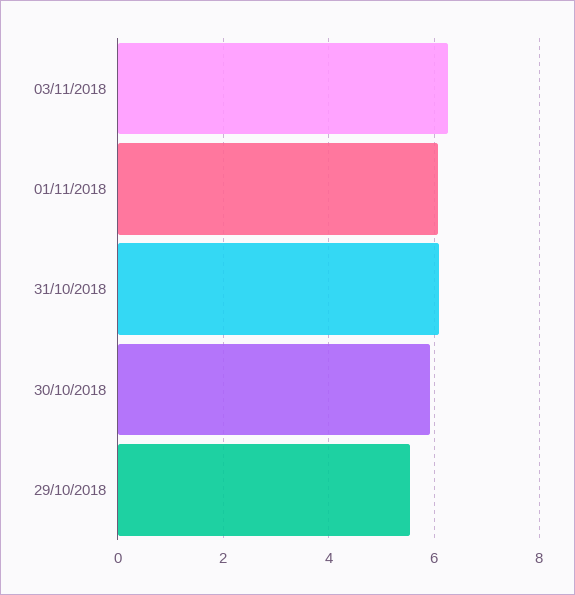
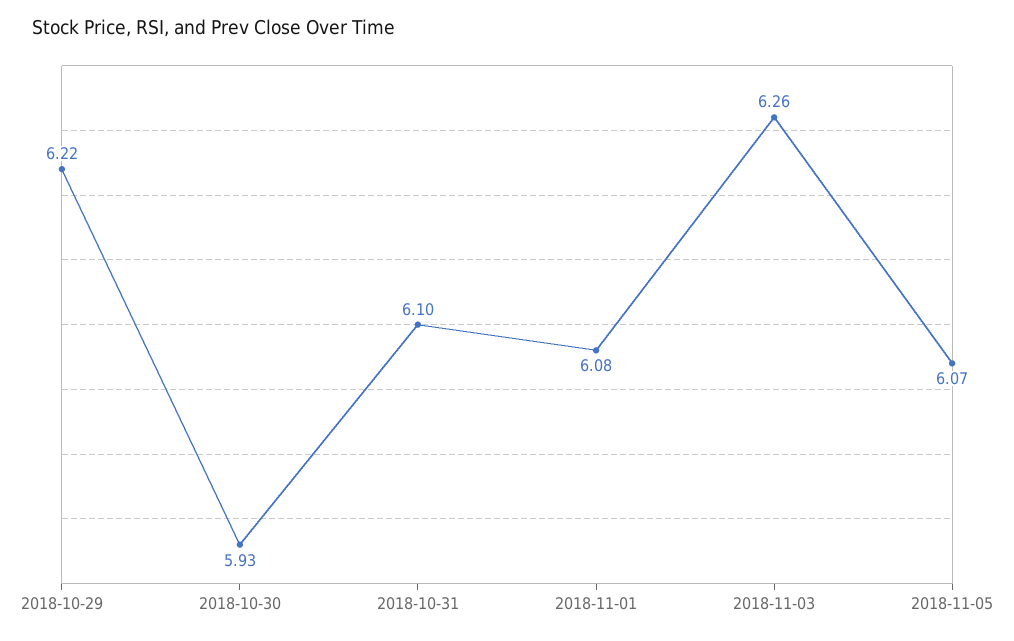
29/10/2018: 5.6 -> 6.22
2018-11-05: none -> 6.07

